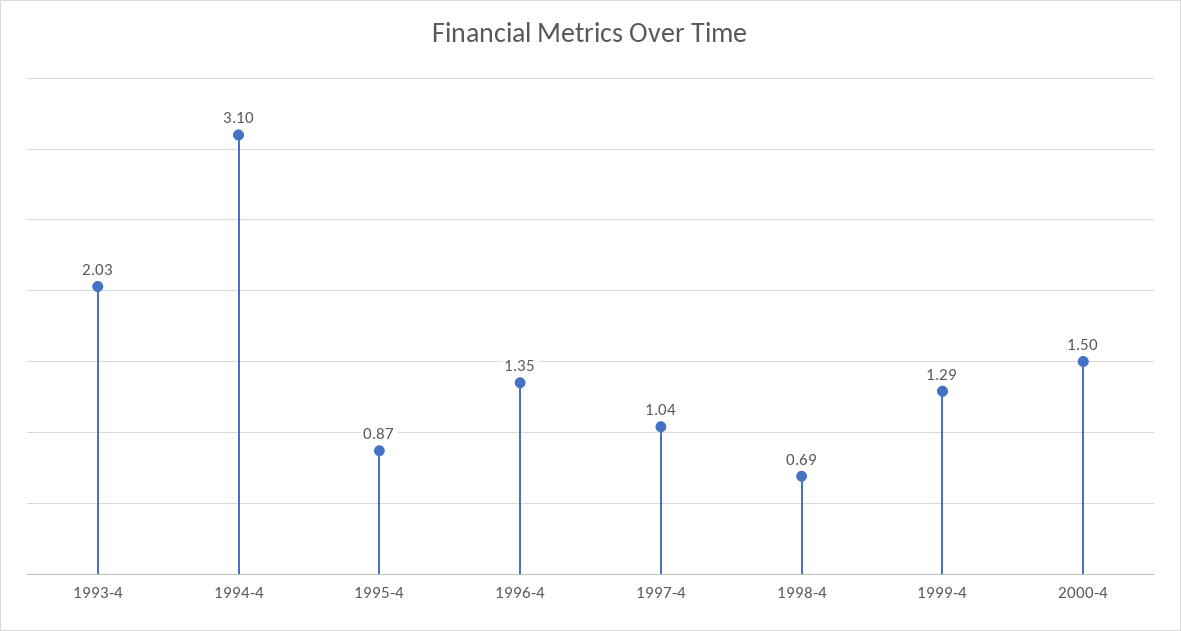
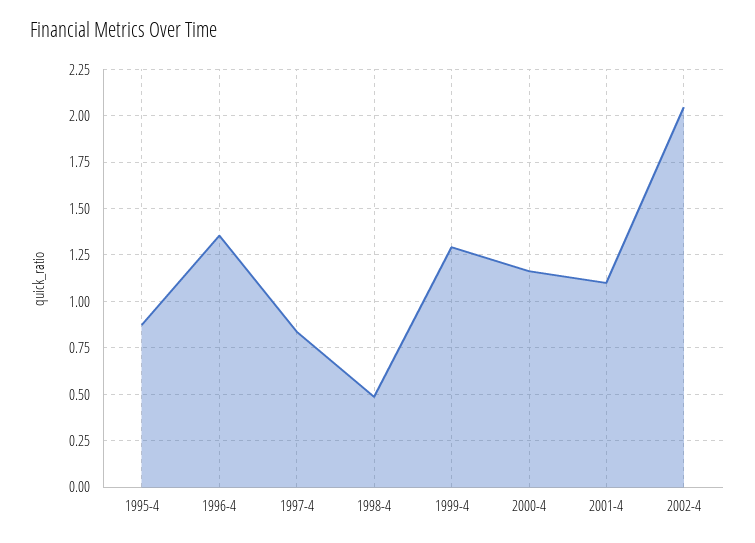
1993-4: 2.03 -> none
1994-4: 3.1 -> none
1997-4: 1.04 -> 0.85
1998-4: 0.69 -> 0.5
2000-4: 1.5 -> 1.15
2001-4: none -> 1.1
2002-4: none -> 2.05

